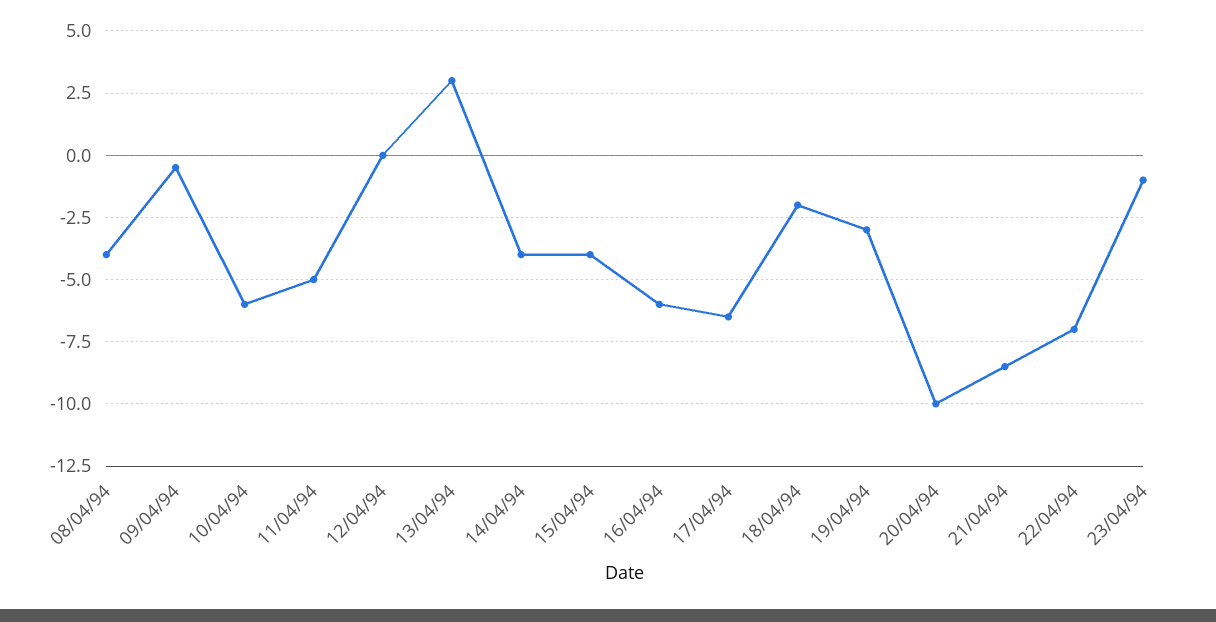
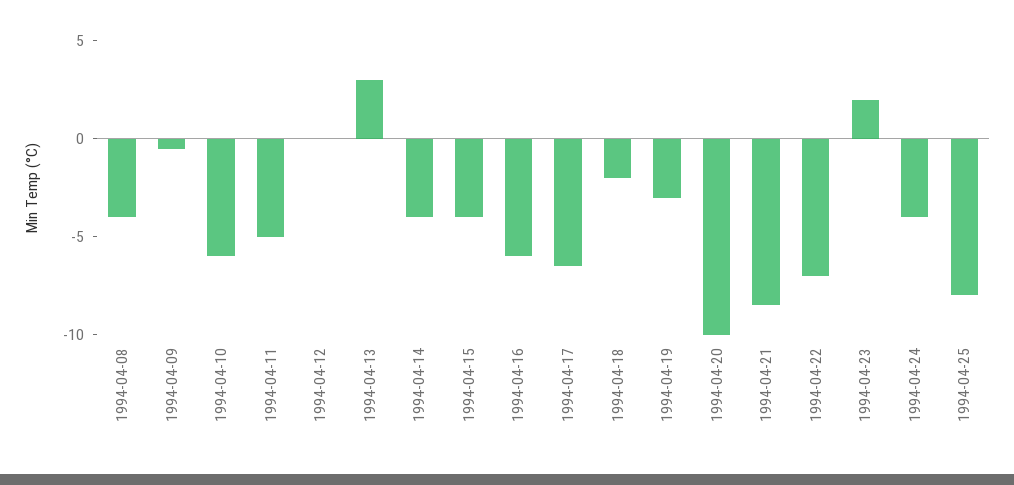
23/04/94: -1 -> 2
1994-04-24: none -> -4
1994-04-25: none -> -8

